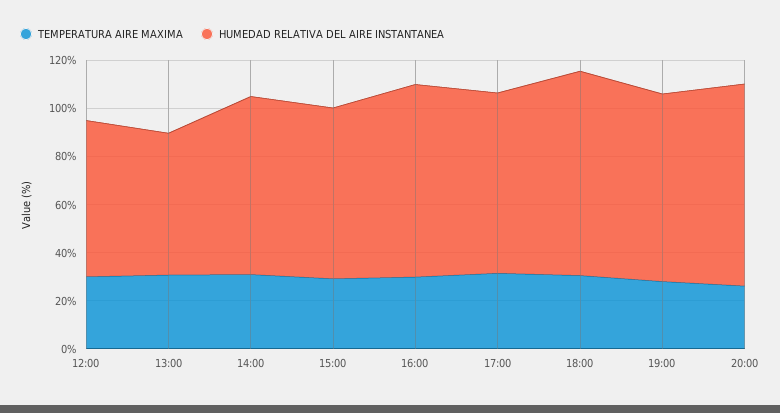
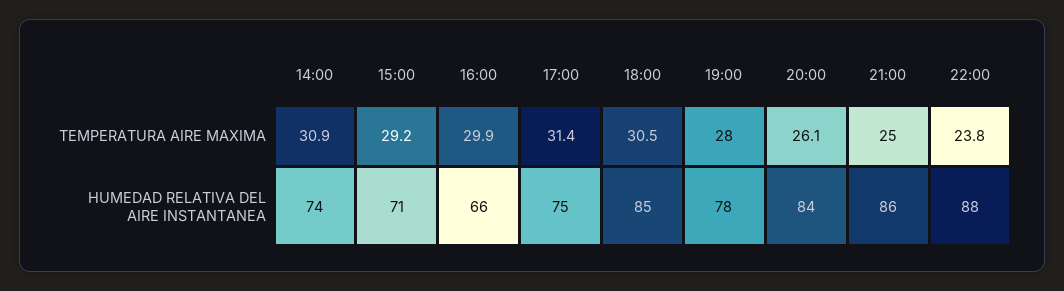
TEMPERATURA AIRE MAXIMA, 12:00: 30 -> none
HUMEDAD RELATIVA DEL AIRE INSTANTANEA, 12:00: 65 -> none
TEMPERATURA AIRE MAXIMA, 13:00: 30 -> none
HUMEDAD RELATIVA DEL AIRE INSTANTANEA, 13:00: 60 -> none
HUMEDAD RELATIVA DEL AIRE INSTANTANEA, 16:00: 80 -> 66
TEMPERATURA AIRE MAXIMA, 21:00: none -> 25
TEMPERATURA AIRE MAXIMA, 22:00: none -> 23.8
HUMEDAD RELATIVA DEL AIRE INSTANTANEA, 21:00: none -> 86
HUMEDAD RELATIVA DEL AIRE INSTANTANEA, 22:00: none -> 88

